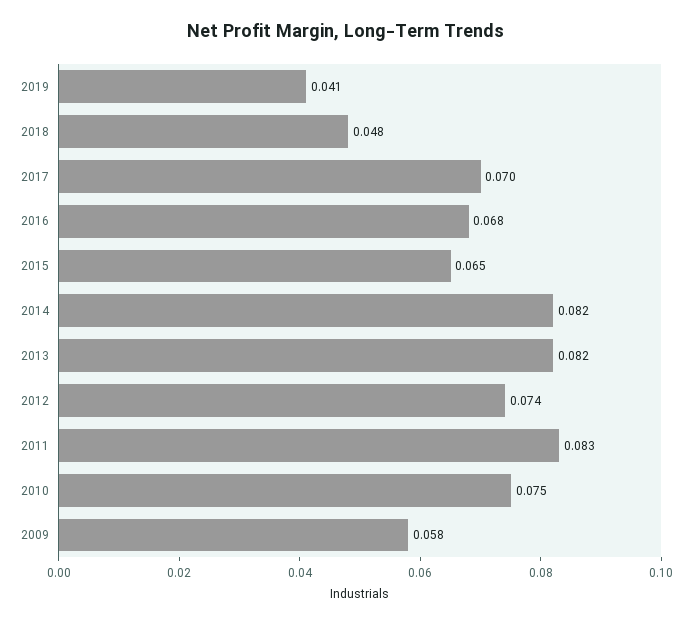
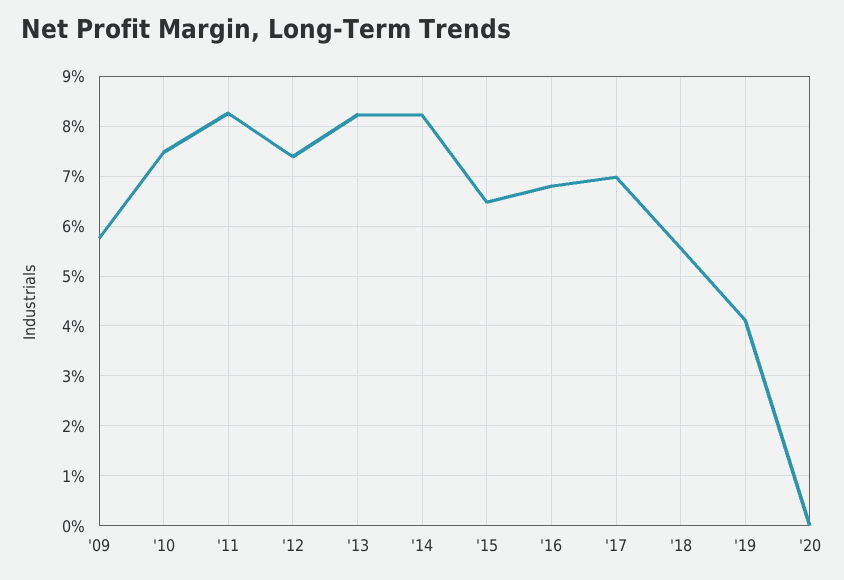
2018: 0.048 -> 0.056
'20: none -> 0

